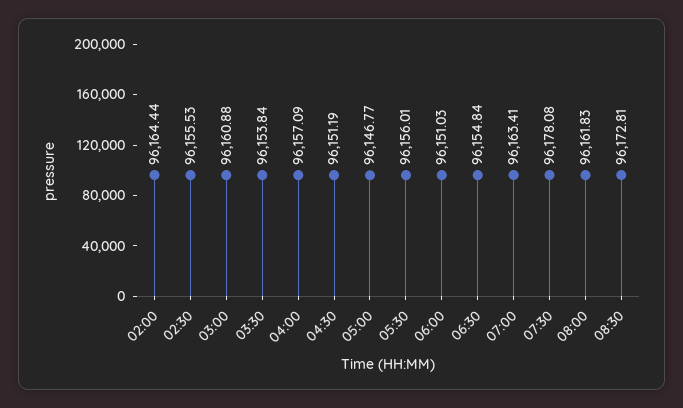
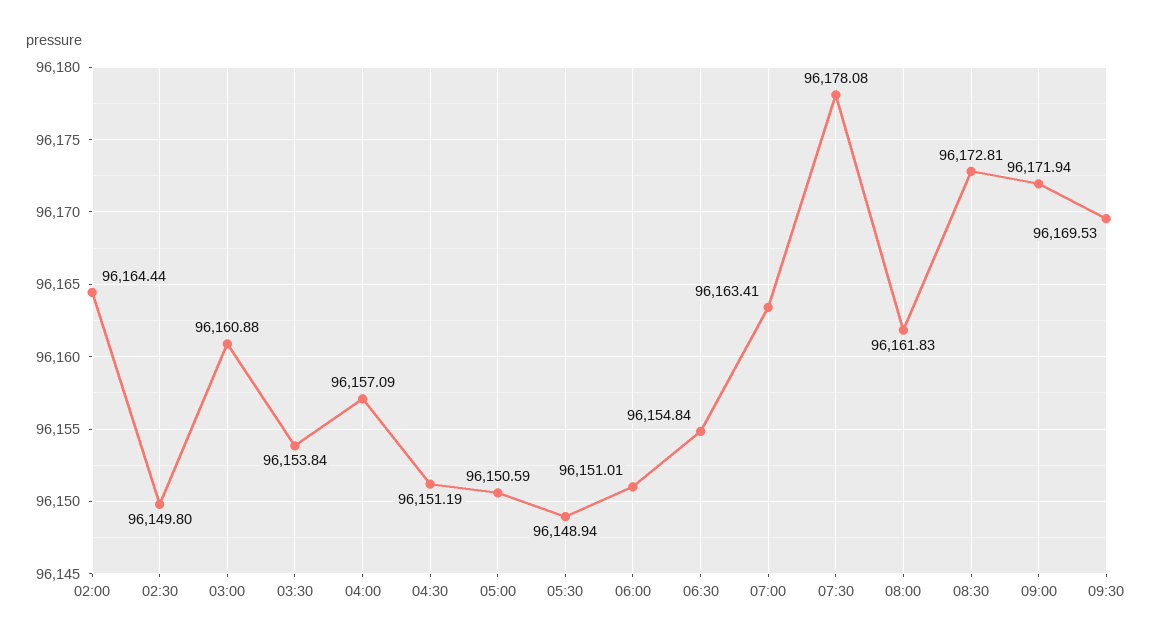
02:30: 96155.53 -> 96149.8
05:00: 96146.77 -> 96150.59
05:30: 96156.01 -> 96148.94
06:00: 96151.03 -> 96151.01
09:00: none -> 96171.94
09:30: none -> 96169.53

